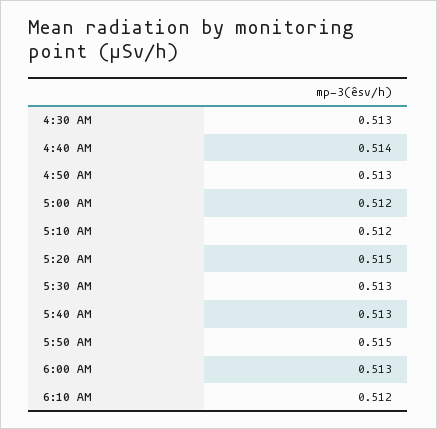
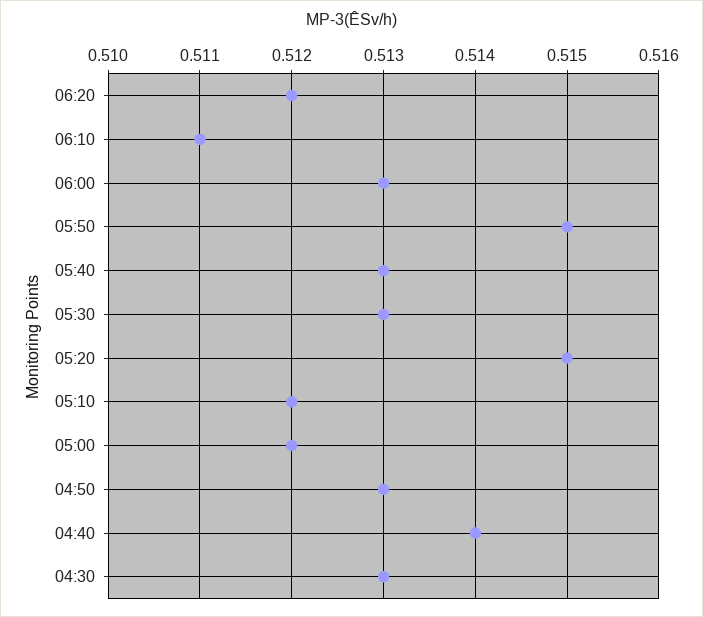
6:10 AM: 0.512 -> 0.511
06:20: none -> 0.512

